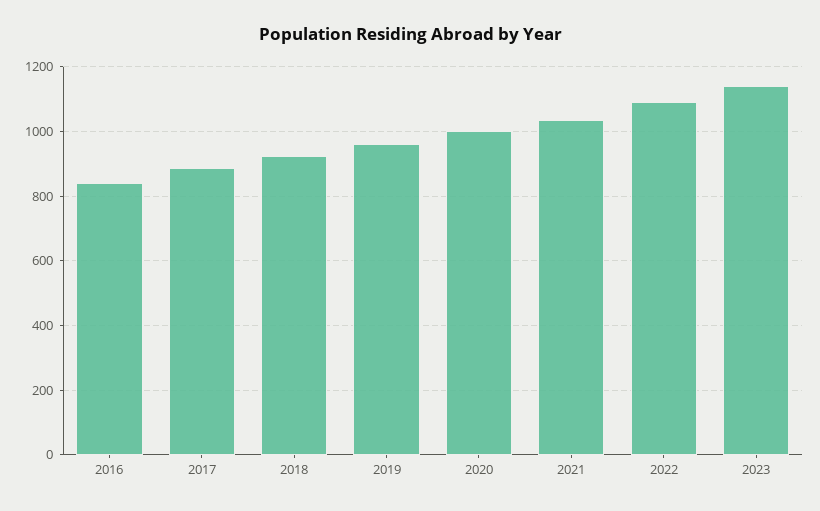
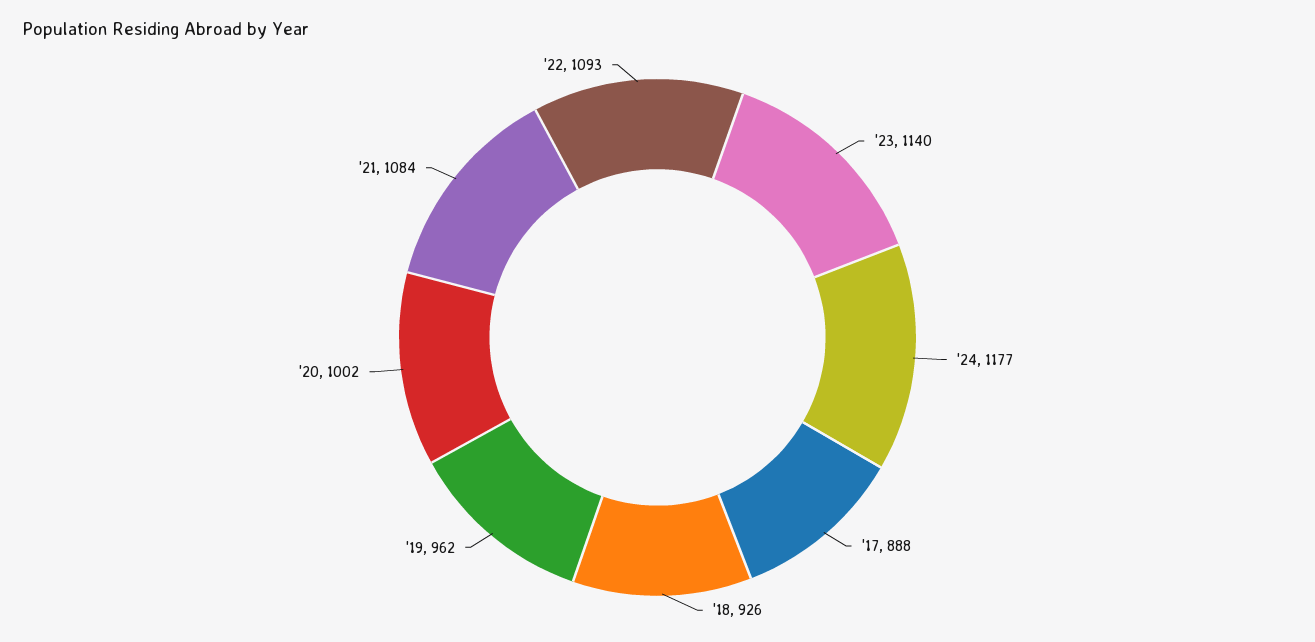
2016: 840 -> none
2021: 1040 -> 1084
'24: none -> 1177

